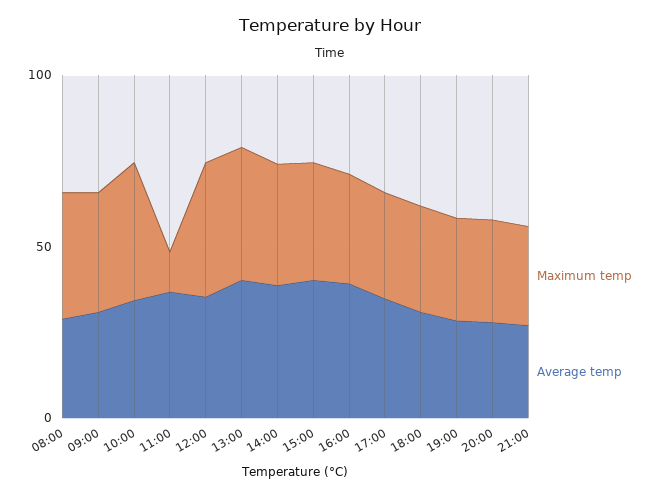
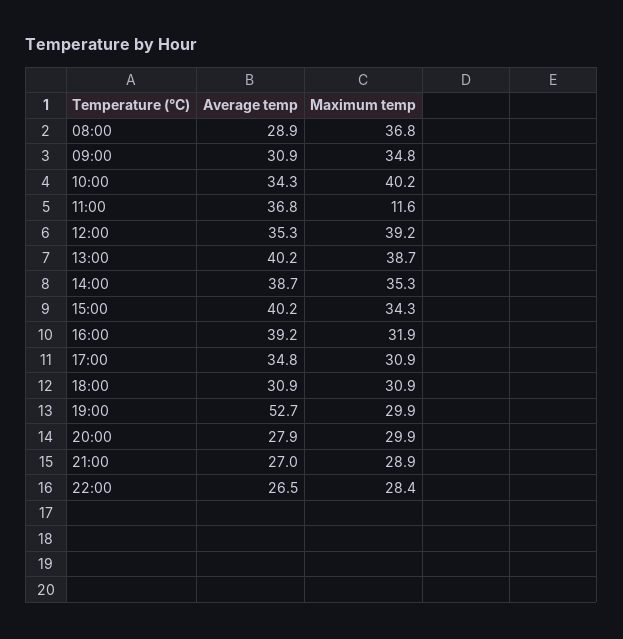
Average temp, 19:00: 30 -> 52.7
Average temp, 22:00: none -> 26.5
Maximum temp, 22:00: none -> 28.4

